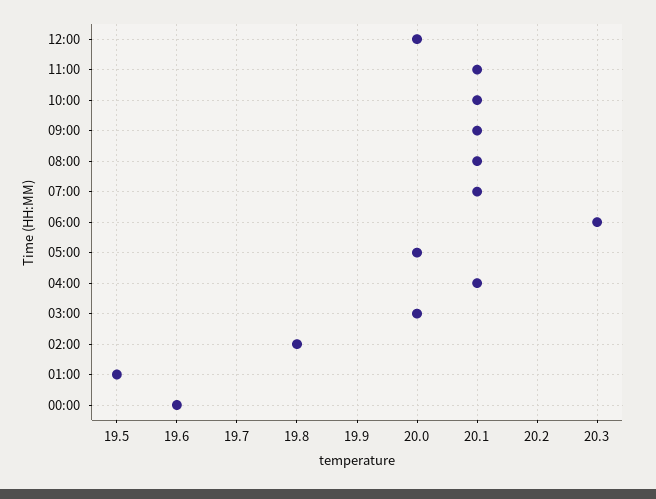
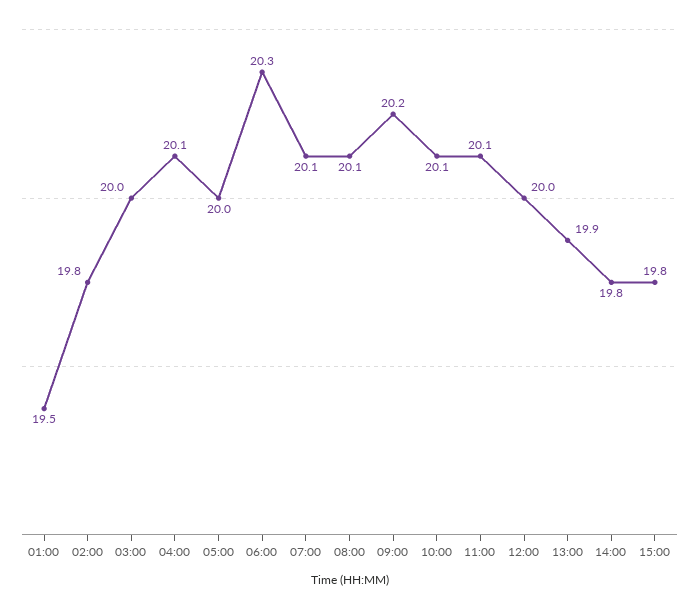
09:00: 20.1 -> 20.2
00:00: 19.6 -> none
13:00: none -> 19.9
14:00: none -> 19.8
15:00: none -> 19.8

